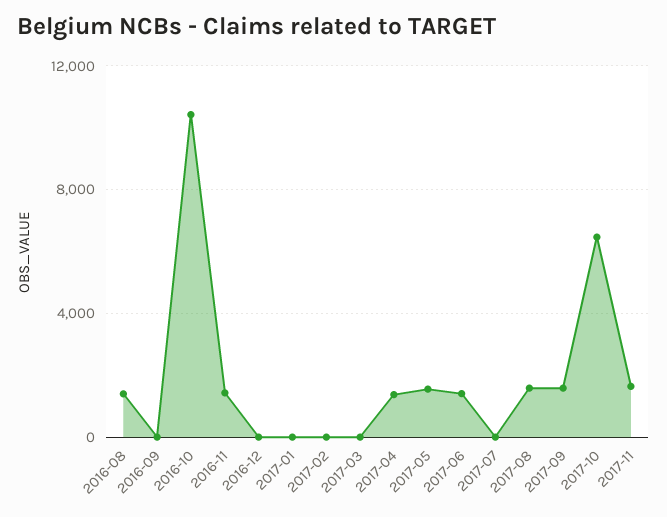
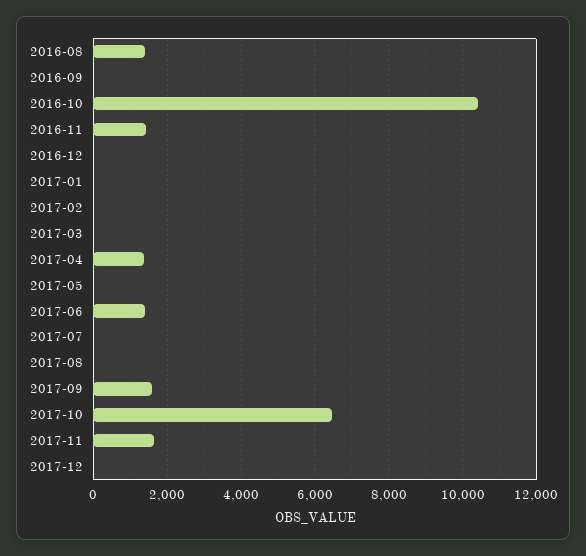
2017-05: 1500 -> 0
2017-08: 1500 -> 0
2017-12: none -> 0

